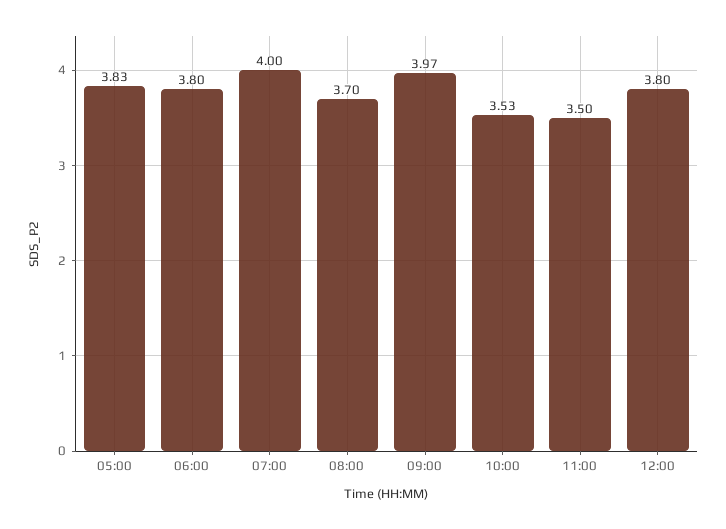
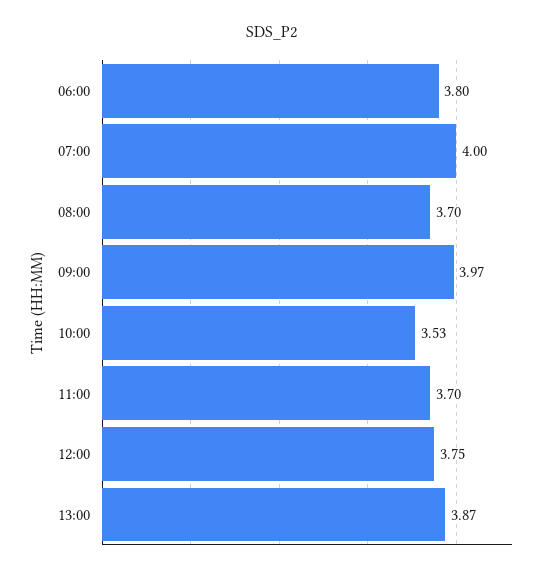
05:00: 3.83 -> none
11:00: 3.5 -> 3.7
12:00: 3.8 -> 3.75
13:00: none -> 3.87

